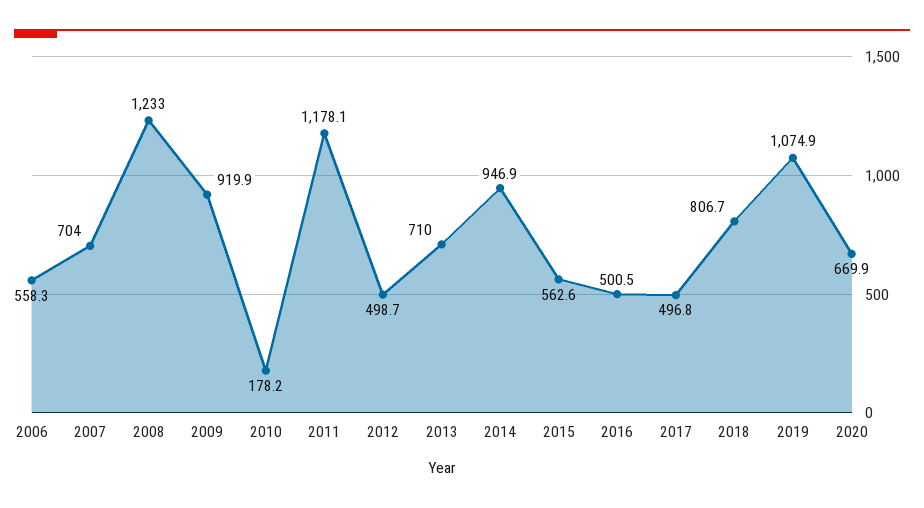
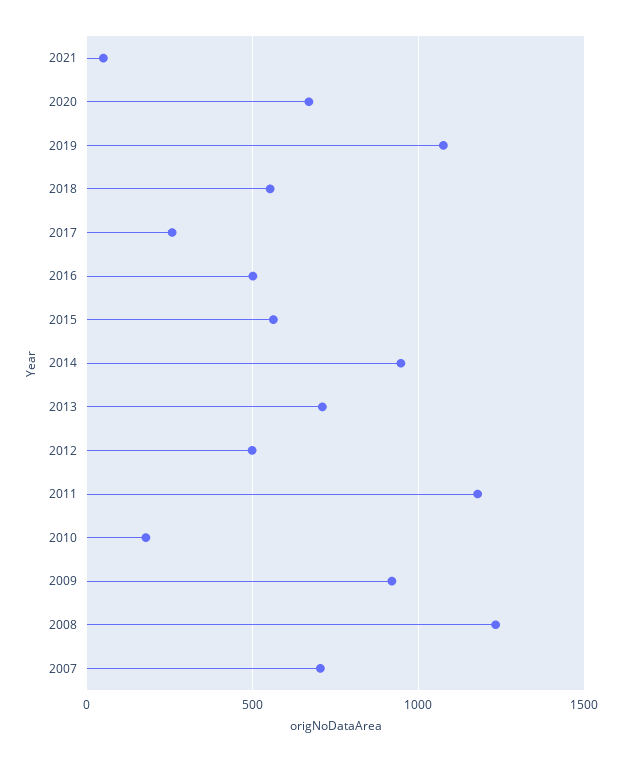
2006: 558.3 -> none
2017: 496.8 -> 250
2018: 806.7 -> 550
2021: none -> 50

